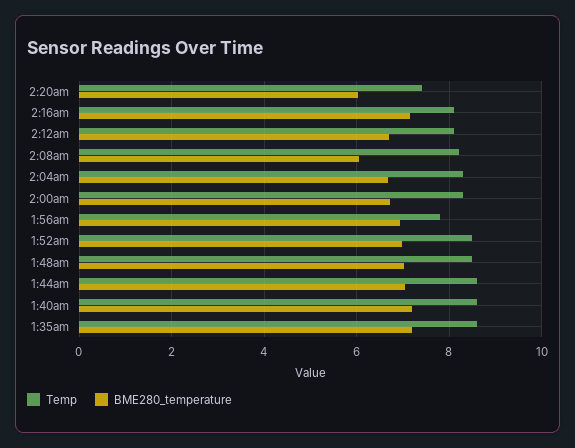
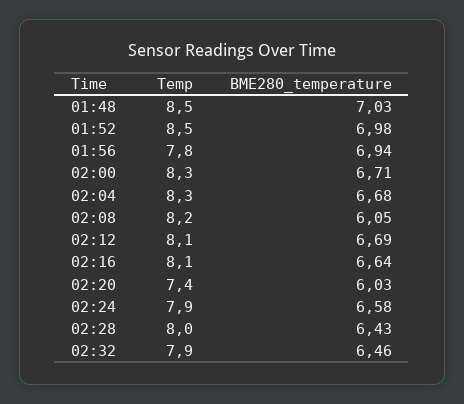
BME280_temperature, 2:16am: 7.2 -> 6.64
Temp, 1:44am: 8.6 -> none
BME280_temperature, 1:44am: 7 -> none
Temp, 1:40am: 8.6 -> none
BME280_temperature, 1:40am: 7.2 -> none
Temp, 1:35am: 8.6 -> none
BME280_temperature, 1:35am: 7.2 -> none
Temp, 02:24: none -> 7.9
BME280_temperature, 02:24: none -> 6.58
Temp, 02:28: none -> 8
BME280_temperature, 02:28: none -> 6.43
Temp, 02:32: none -> 7.9
BME280_temperature, 02:32: none -> 6.46

